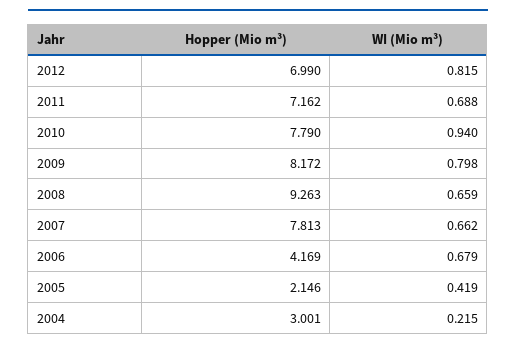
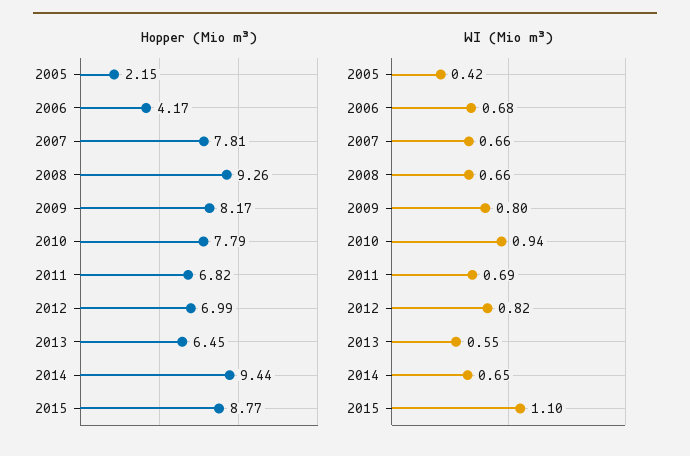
Hopper (Mio m³), 2011: 7.162 -> 6.82
Hopper (Mio m³), 2004: 3.001 -> none
WI (Mio m³), 2004: 0.215 -> none
Hopper (Mio m³), 2013: none -> 6.45
Hopper (Mio m³), 2014: none -> 9.44
Hopper (Mio m³), 2015: none -> 8.77
WI (Mio m³), 2013: none -> 0.55
WI (Mio m³), 2014: none -> 0.65
WI (Mio m³), 2015: none -> 1.1

